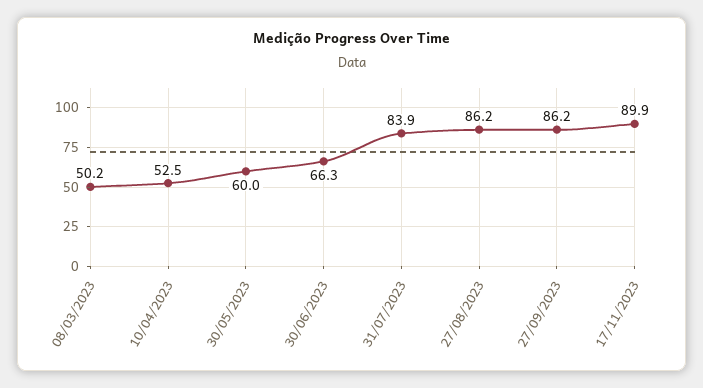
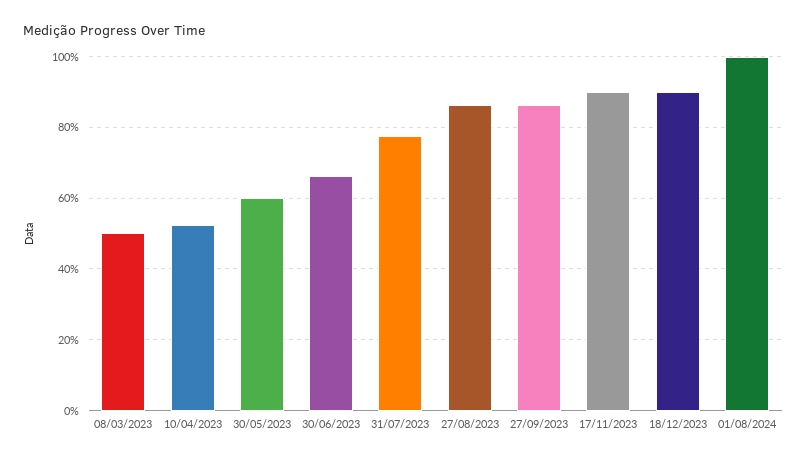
31/07/2023: 83.9 -> 78
18/12/2023: none -> 90
01/08/2024: none -> 100

